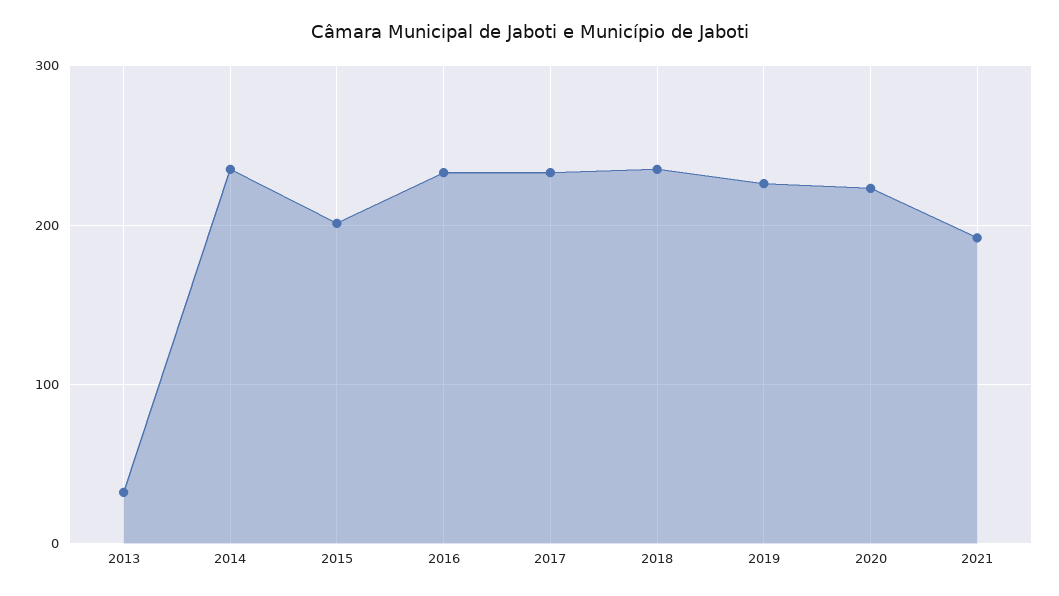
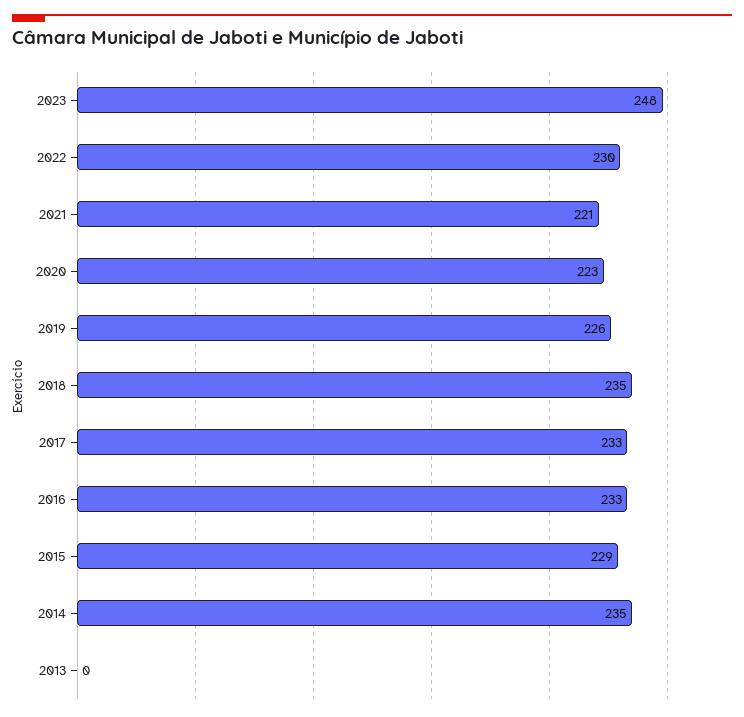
2013: 30 -> 0
2015: 200 -> 229
2021: 190 -> 221
2023: none -> 248
2022: none -> 230

